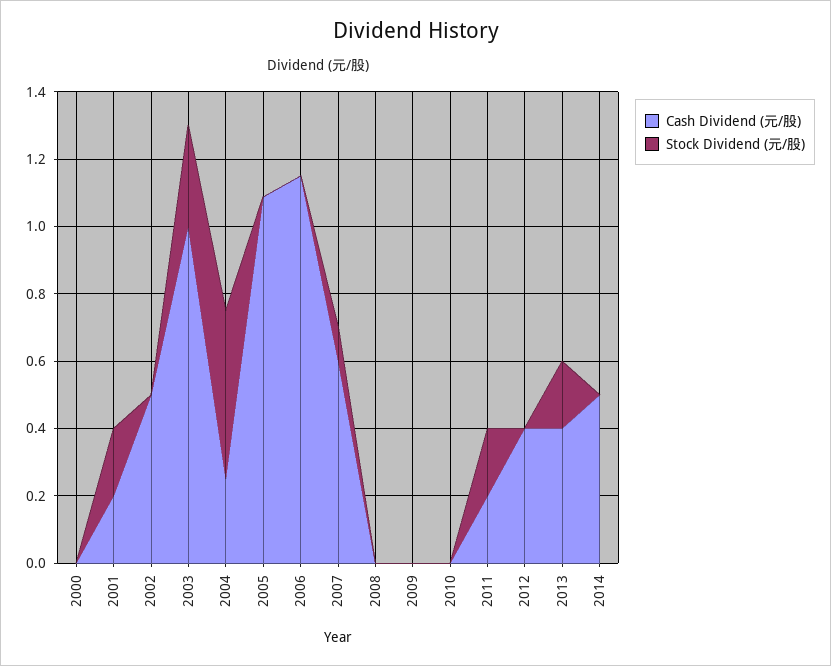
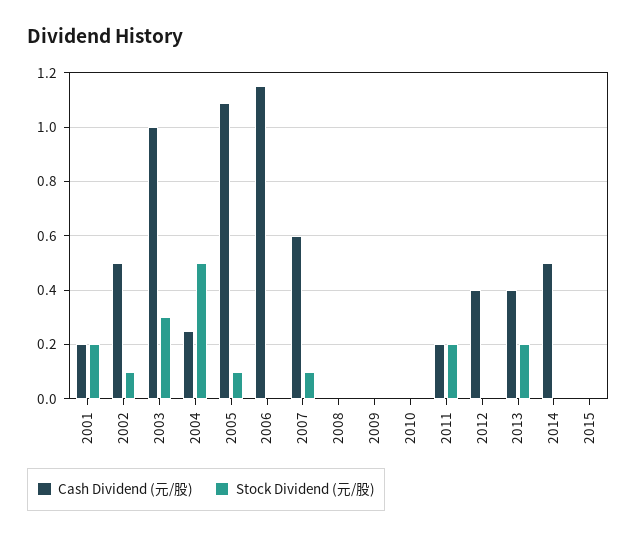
Cash Dividend (元/股), 2000: 0 -> none
Stock Dividend (元/股), 2000: 0 -> none
Stock Dividend (元/股), 2002: 0 -> 0.1
Stock Dividend (元/股), 2005: 0 -> 0.1
Cash Dividend (元/股), 2015: none -> 0
Stock Dividend (元/股), 2015: none -> 0

